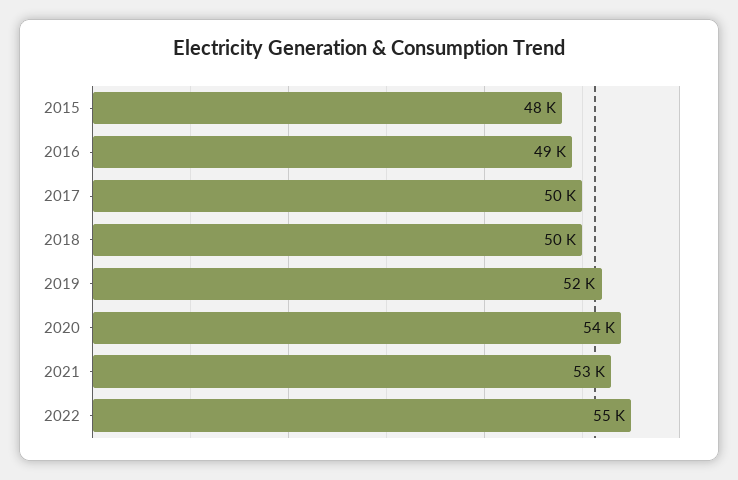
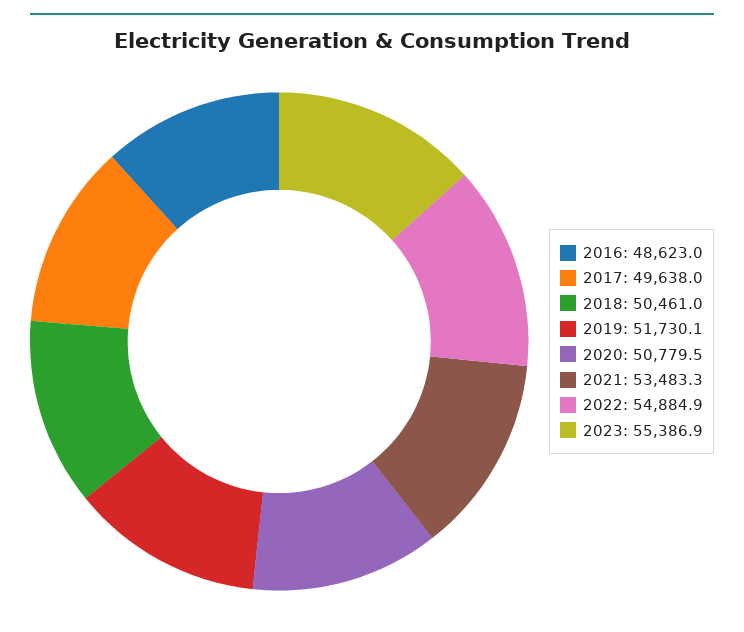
2015: 48000 -> none
2020: 54000 -> 50779.5
2023: none -> 55386.9

